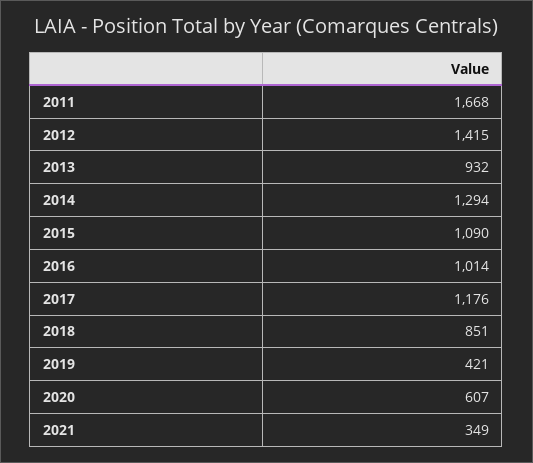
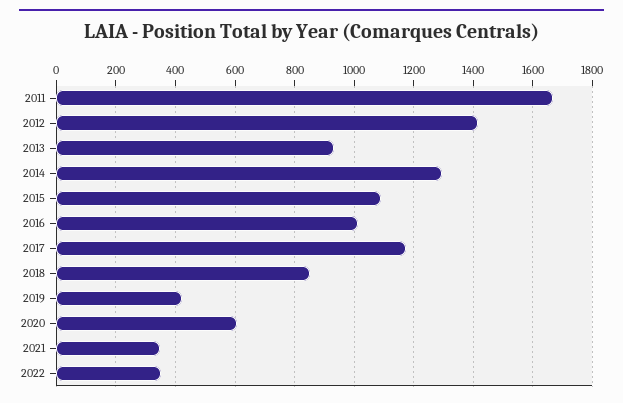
2022: none -> 350

